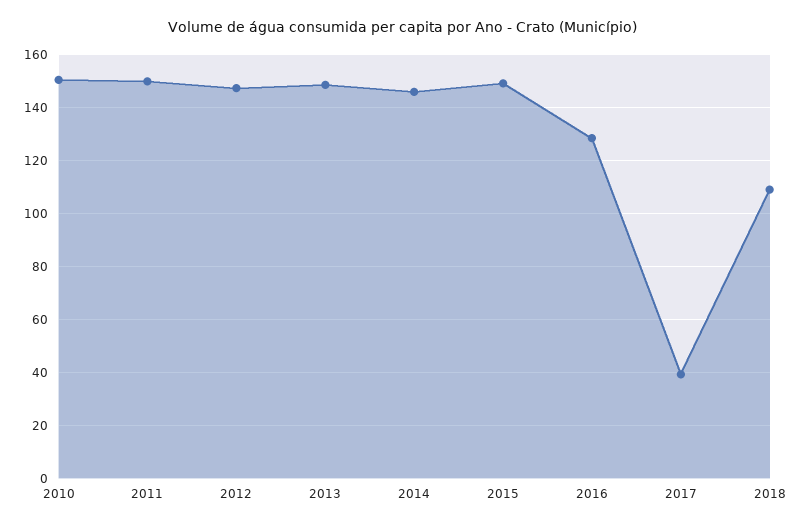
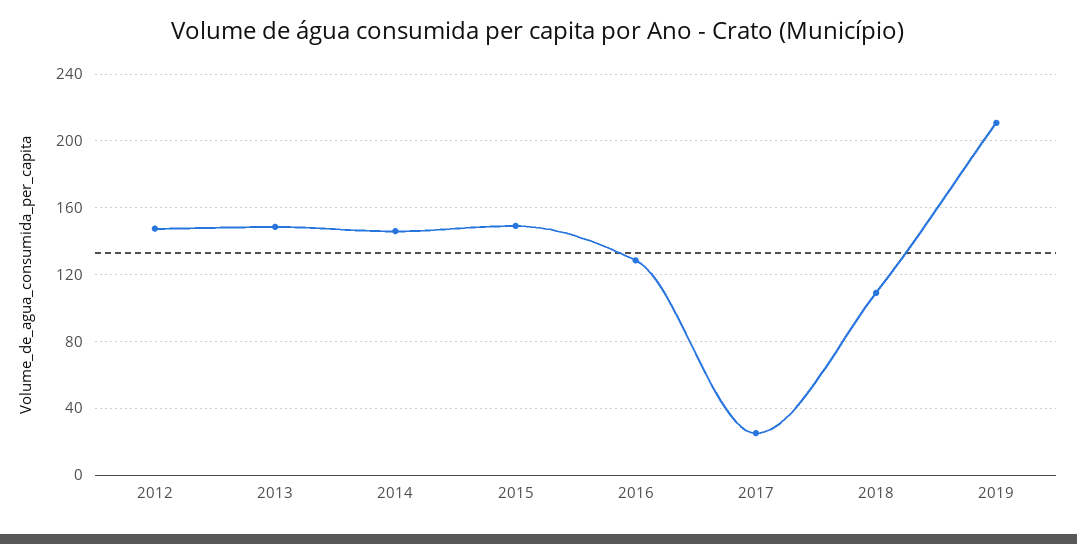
2010: 150 -> none
2011: 150 -> none
2017: 40 -> 25
2019: none -> 210

